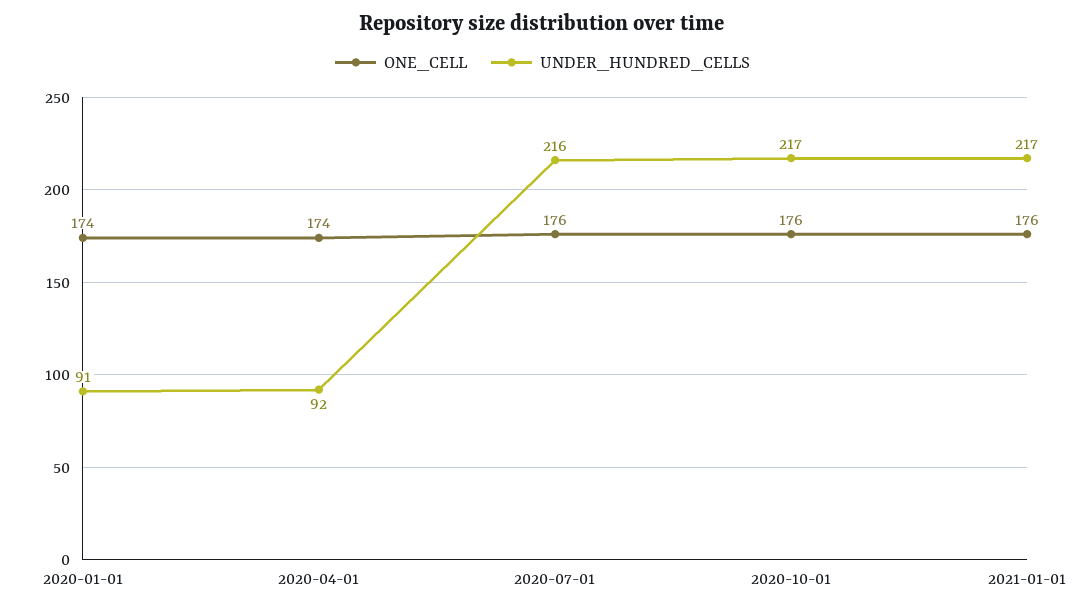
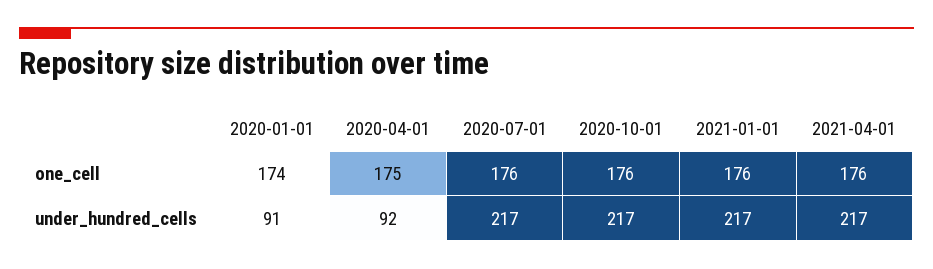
ONE_CELL, 2020-04-01: 174 -> 175
UNDER_HUNDRED_CELLS, 2020-07-01: 216 -> 217
ONE_CELL, 2021-04-01: none -> 176
UNDER_HUNDRED_CELLS, 2021-04-01: none -> 217

